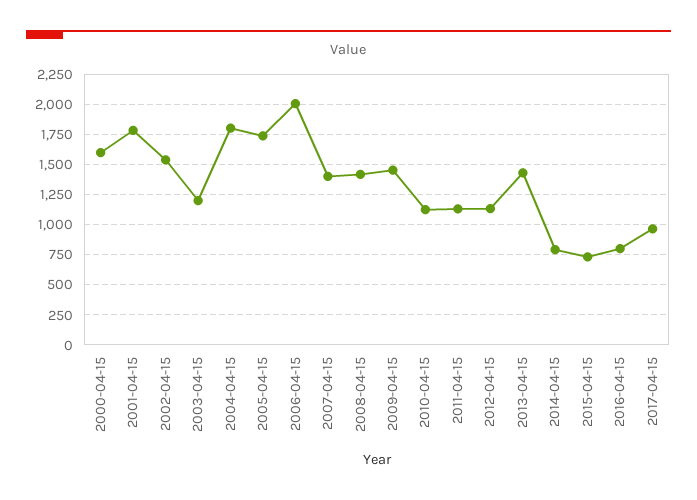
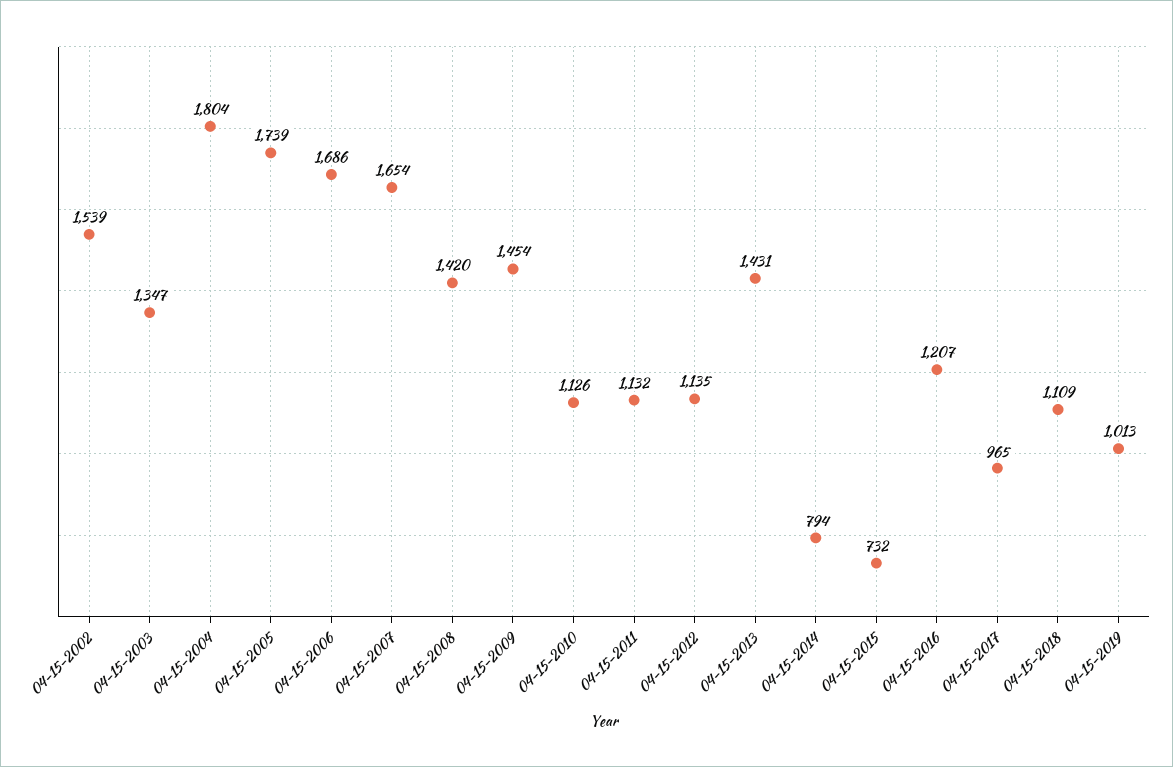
2000-04-15: 1600 -> none
2001-04-15: 1800 -> none
2003-04-15: 1200 -> 1347
2006-04-15: 2000 -> 1686
2007-04-15: 1400 -> 1654
2016-04-15: 800 -> 1207
04-15-2018: none -> 1109
04-15-2019: none -> 1013

